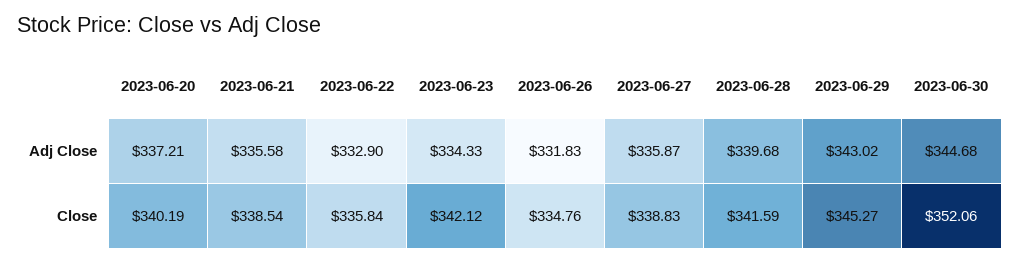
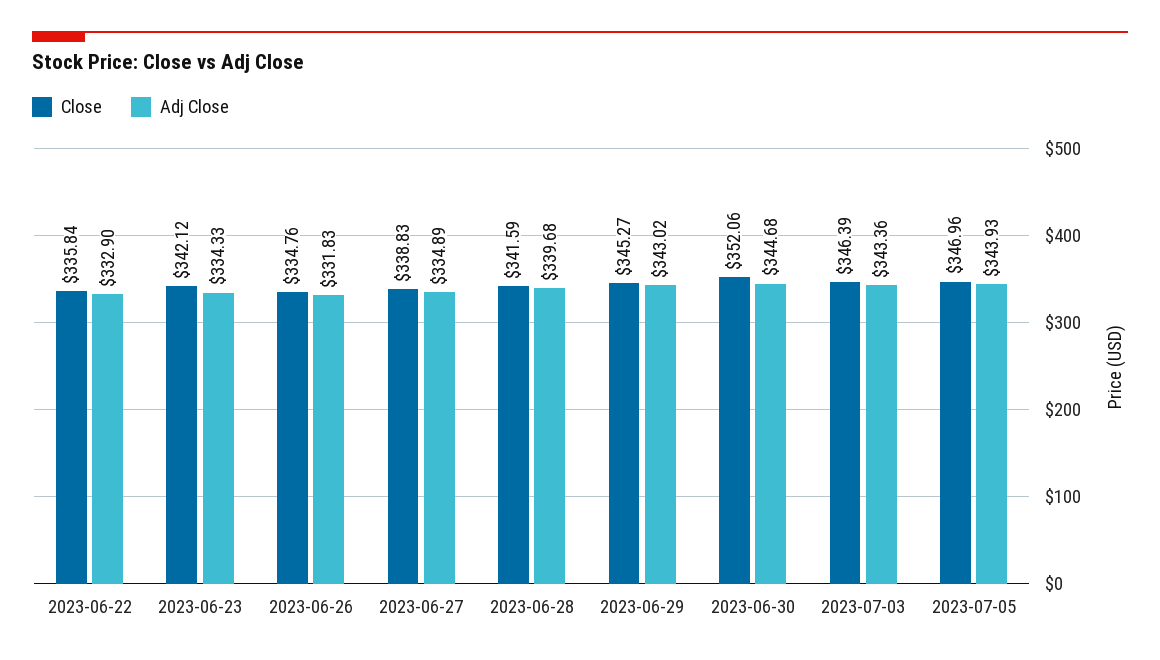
Adj Close, 2023-06-20: 337.21 -> none
Adj Close, 2023-06-21: 335.58 -> none
Adj Close, 2023-06-27: 335.87 -> 334.89
Close, 2023-06-20: 340.19 -> none
Close, 2023-06-21: 338.54 -> none
Close, 2023-07-03: none -> 346.39
Adj Close, 2023-07-03: none -> 343.36
Close, 2023-07-05: none -> 346.96
Adj Close, 2023-07-05: none -> 343.93

